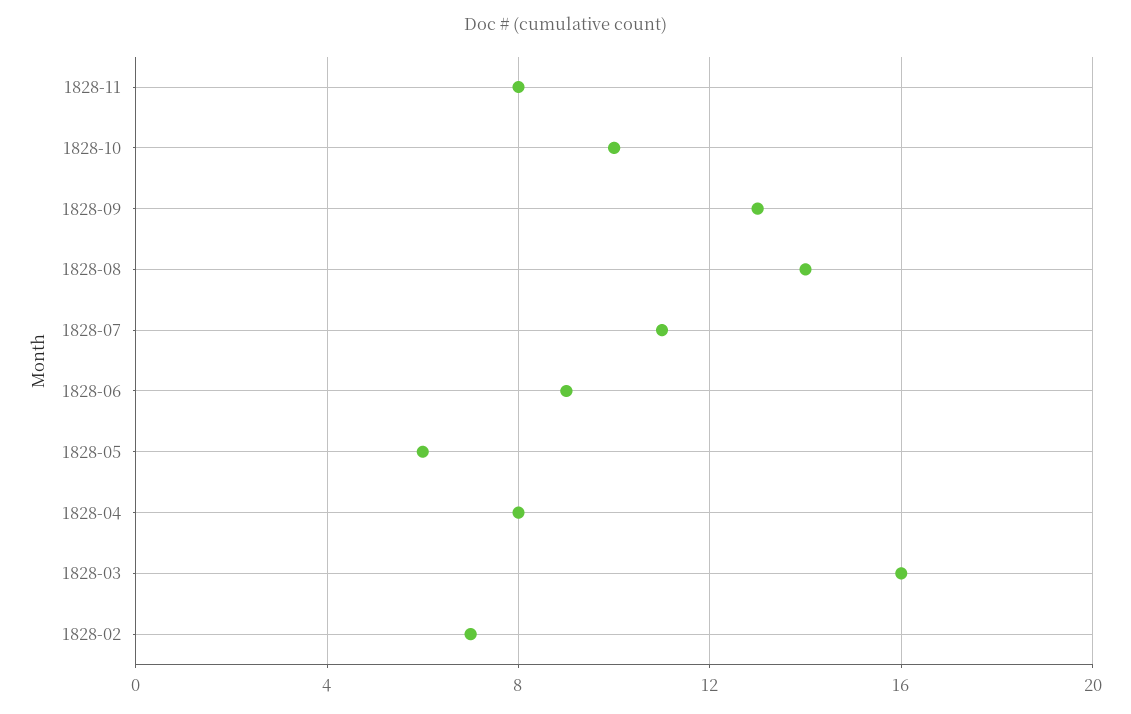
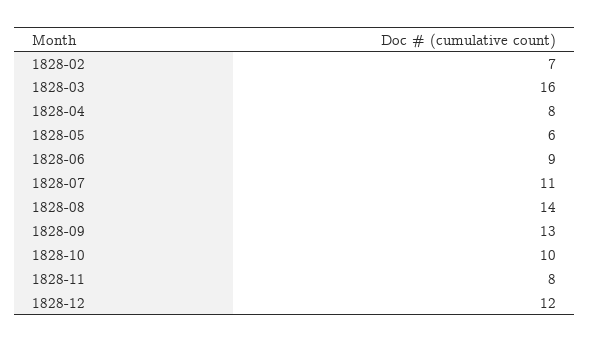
1828-12: none -> 12

